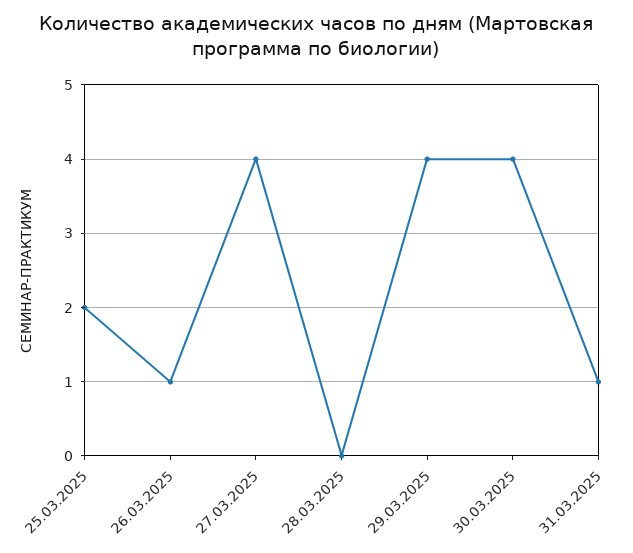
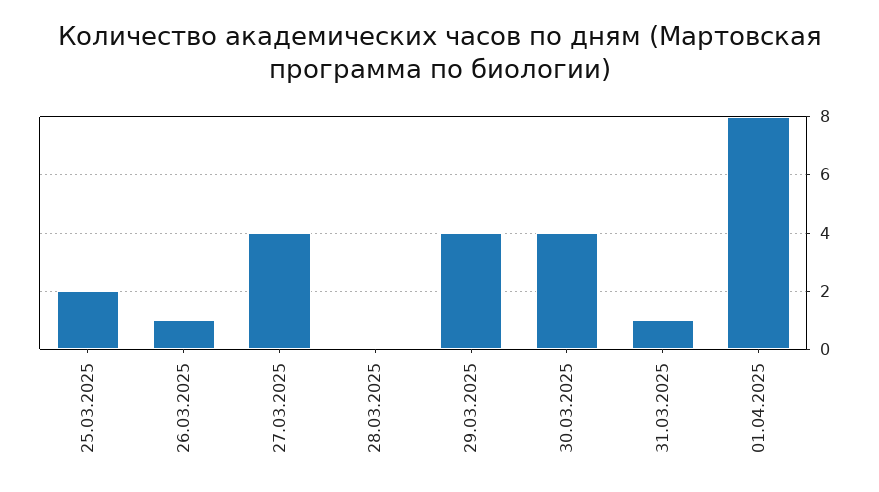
01.04.2025: none -> 8

